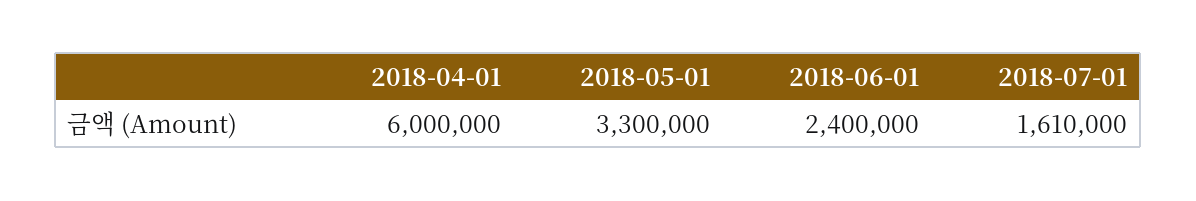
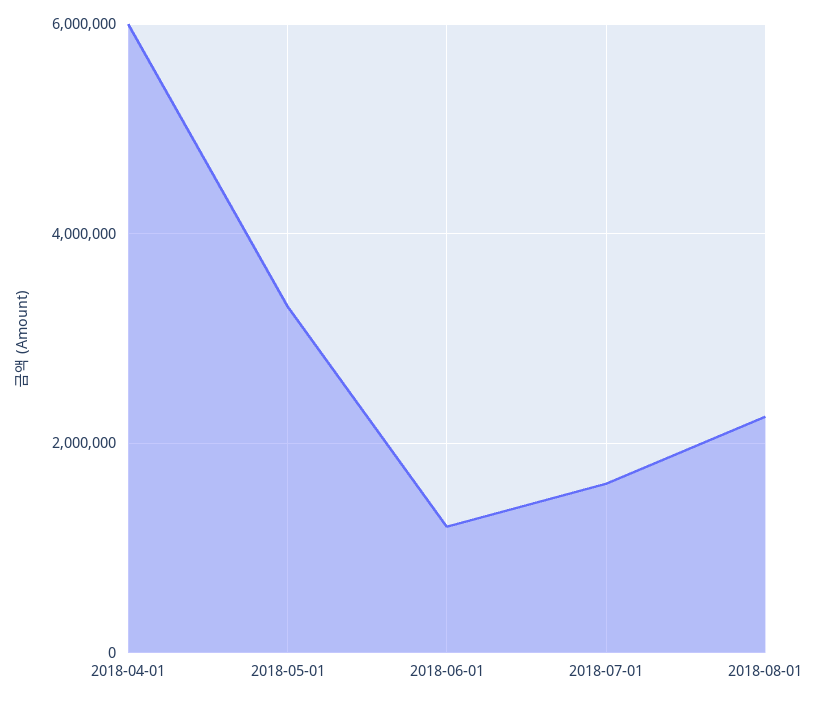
2018-06-01: 2400000 -> 1200000
2018-08-01: none -> 2200000

